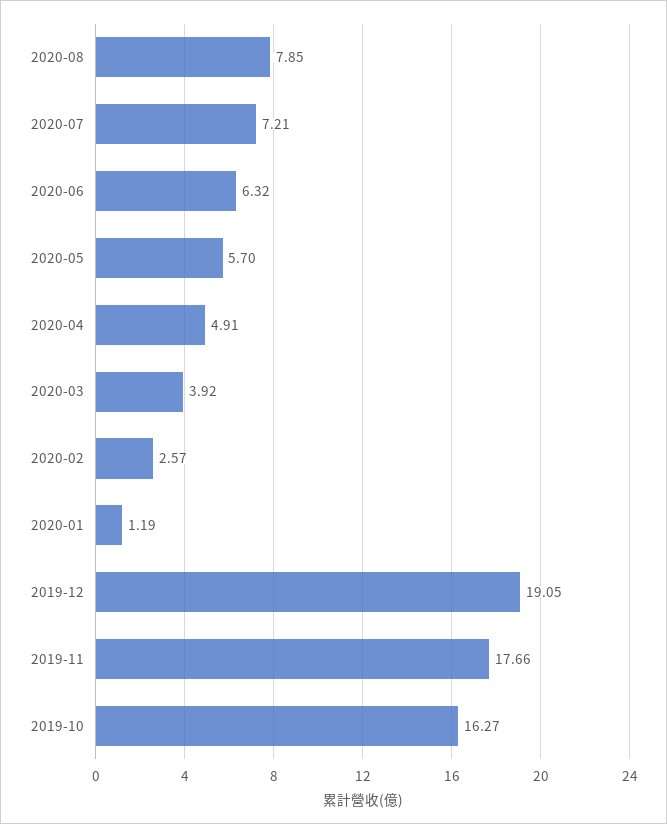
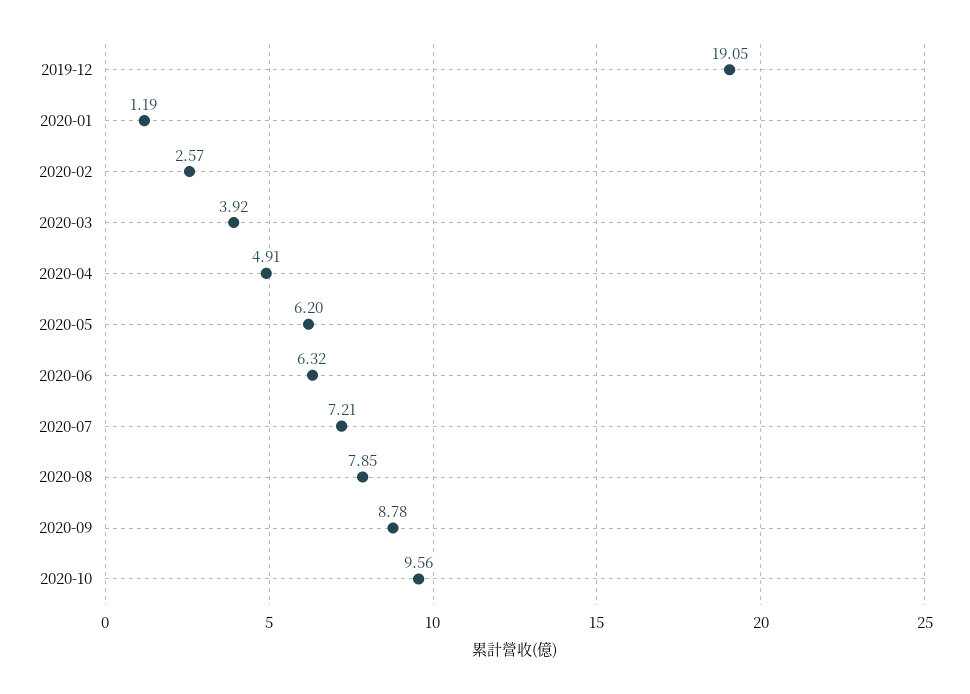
2020-05: 5.7 -> 6.2
2019-11: 17.66 -> none
2019-10: 16.27 -> none
2020-09: none -> 8.78
2020-10: none -> 9.56

